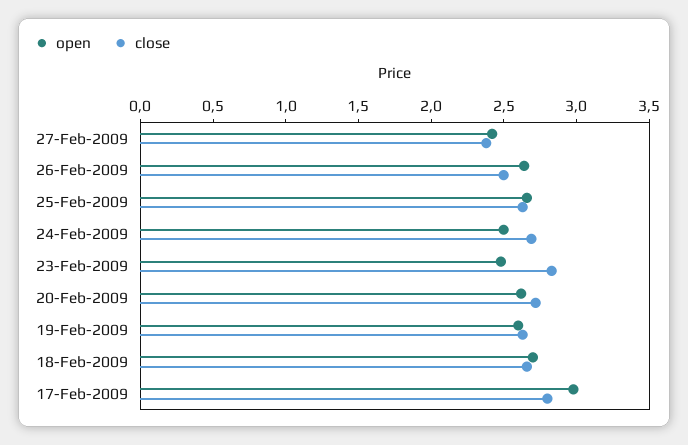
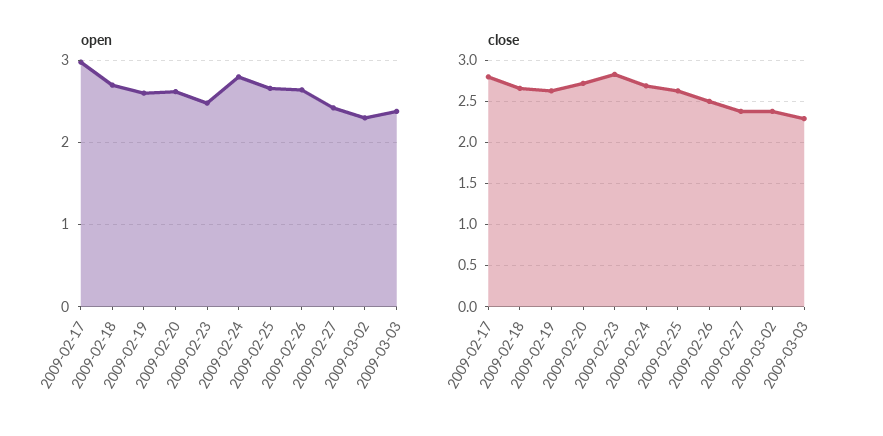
open, 24-Feb-2009: 2.5 -> 2.8
open, 2009-03-02: none -> 2.3
open, 2009-03-03: none -> 2.4
close, 2009-03-02: none -> 2.4
close, 2009-03-03: none -> 2.3

